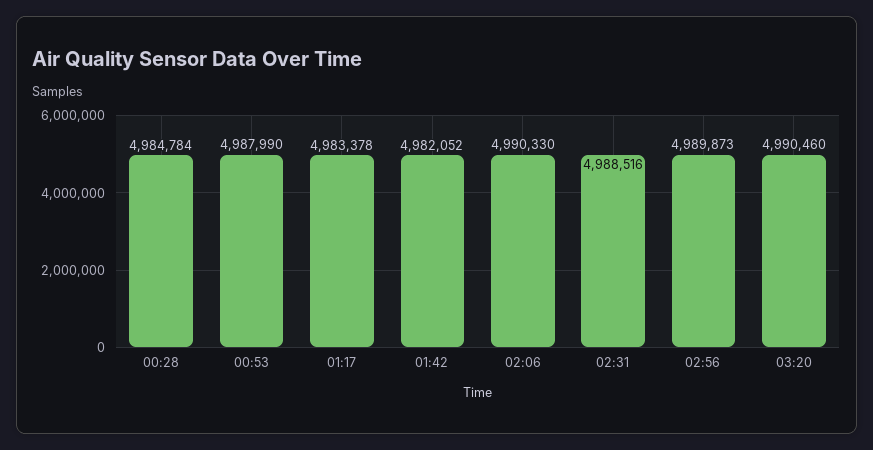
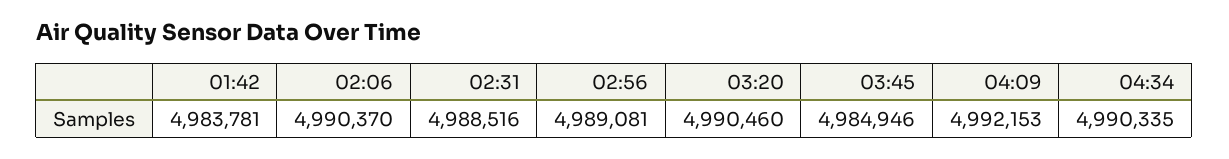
00:28: 4984784 -> none
00:53: 4987990 -> none
01:17: 4983378 -> none
01:42: 4982052 -> 4983781
02:06: 4990330 -> 4990370
02:56: 4989873 -> 4989081
03:45: none -> 4984946
04:09: none -> 4992153
04:34: none -> 4990335

